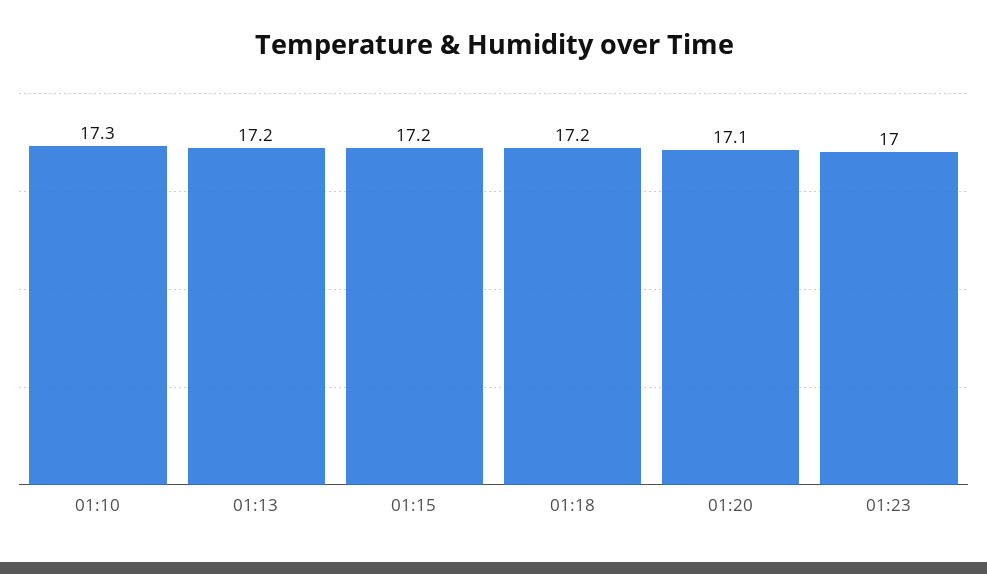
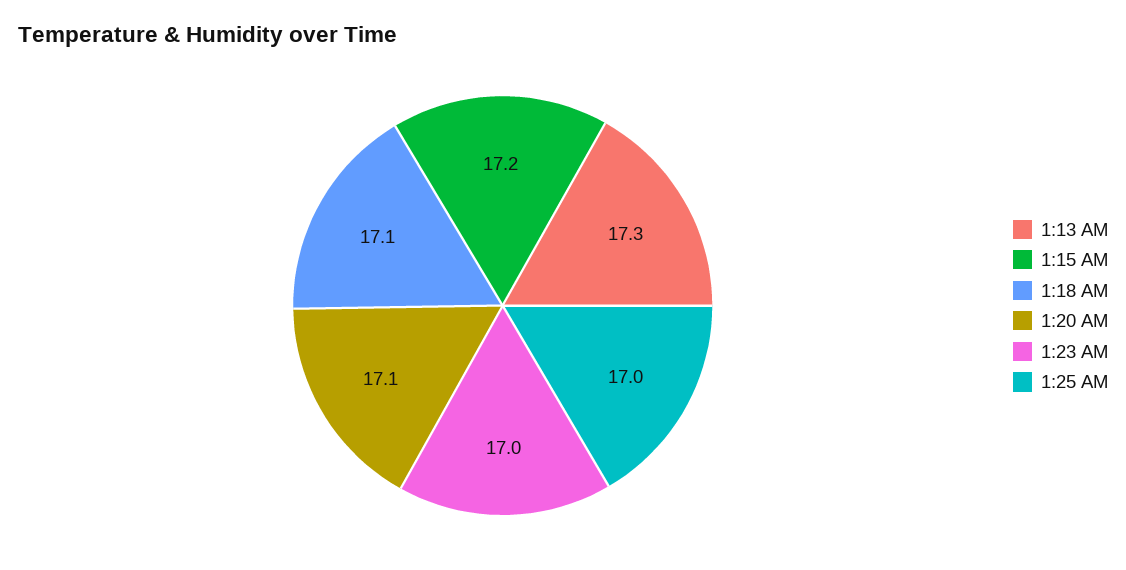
01:10: 17.3 -> none
01:13: 17.2 -> 17.3
01:18: 17.2 -> 17.1
1:25 AM: none -> 17

